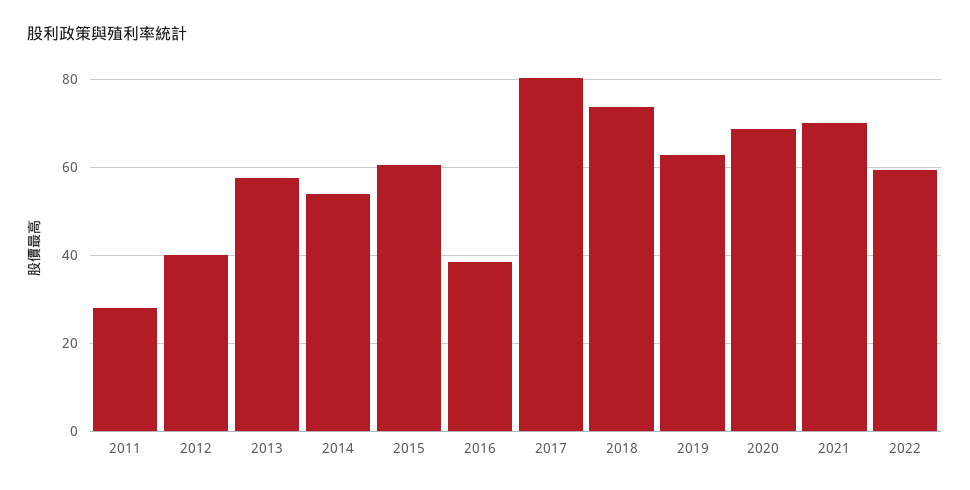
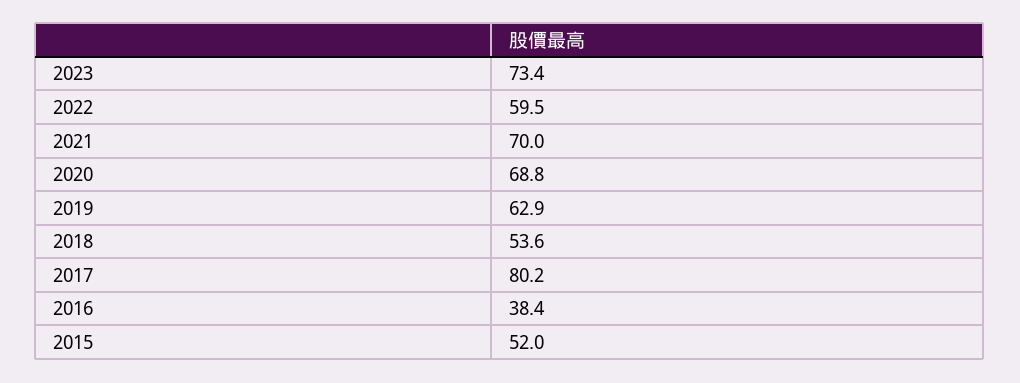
2011: 28 -> none
2012: 40 -> none
2013: 58 -> none
2014: 54 -> none
2015: 60 -> 52
2018: 74 -> 53.6
2023: none -> 73.4

